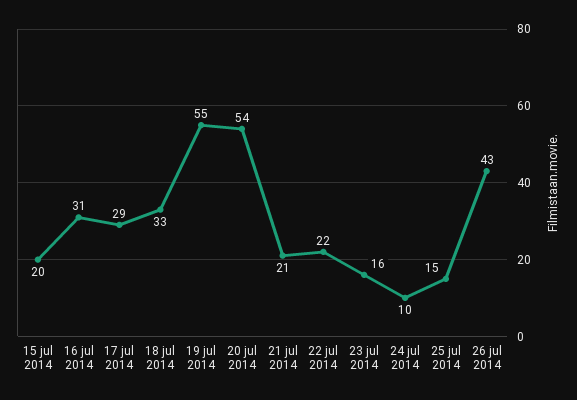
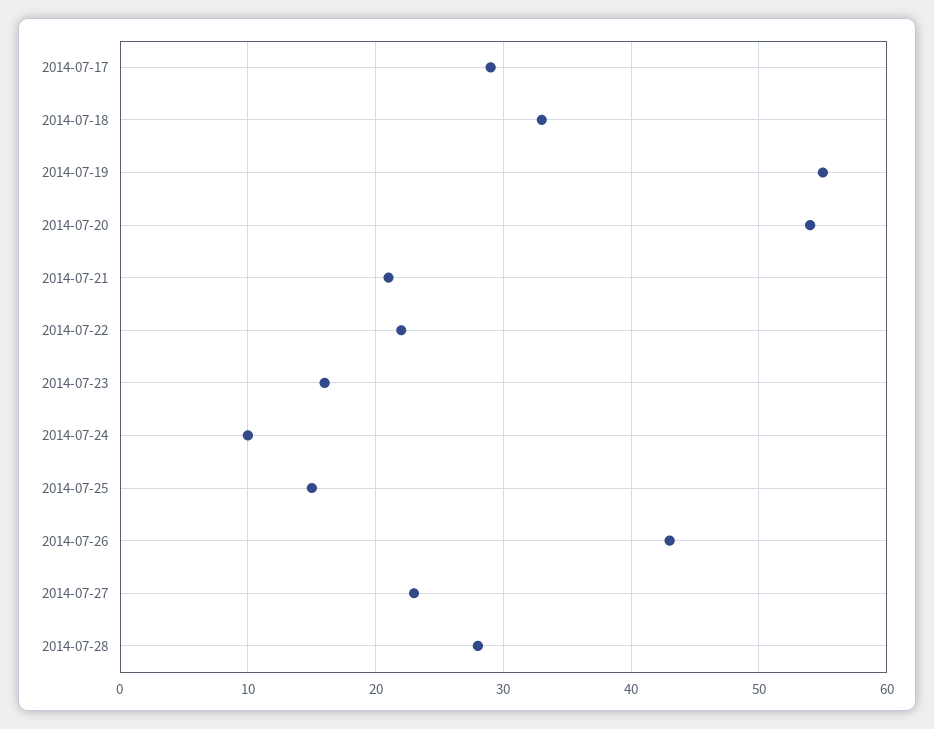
15 jul 2014: 20 -> none
16 jul 2014: 31 -> none
2014-07-27: none -> 23
2014-07-28: none -> 28

